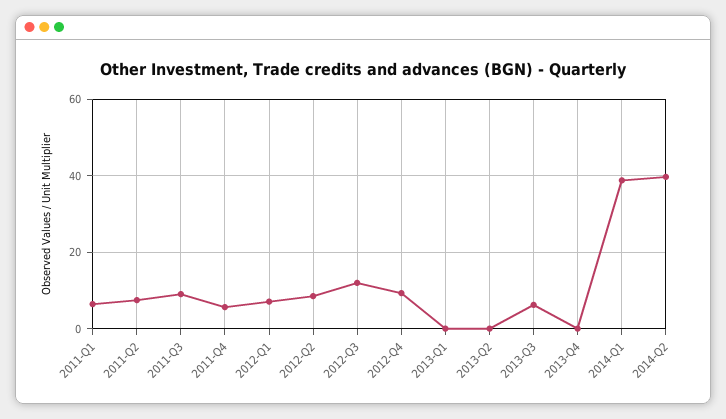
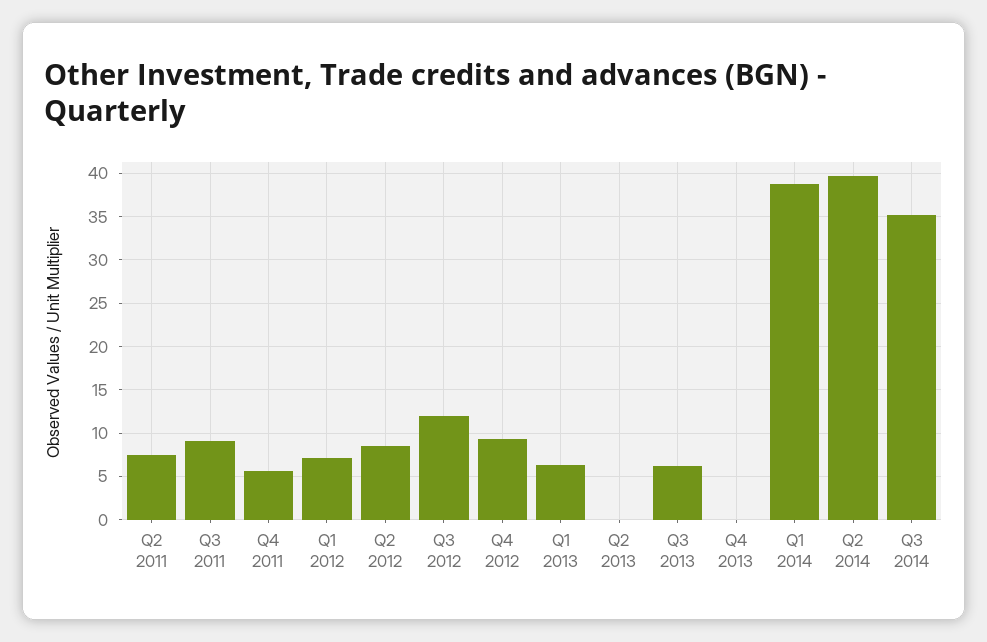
2011-Q1: 6 -> none
2013-Q1: 0 -> 6
Q3 2014: none -> 35

